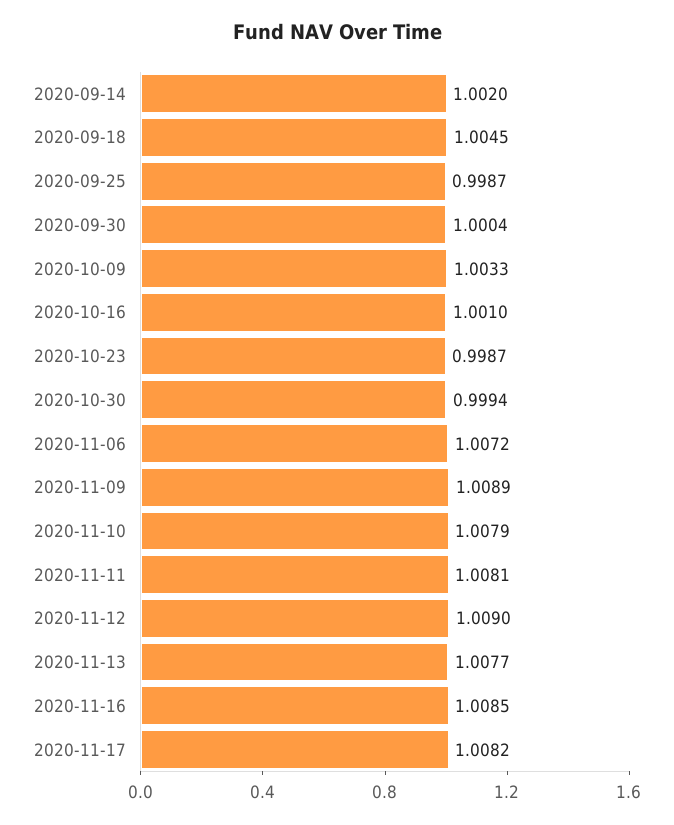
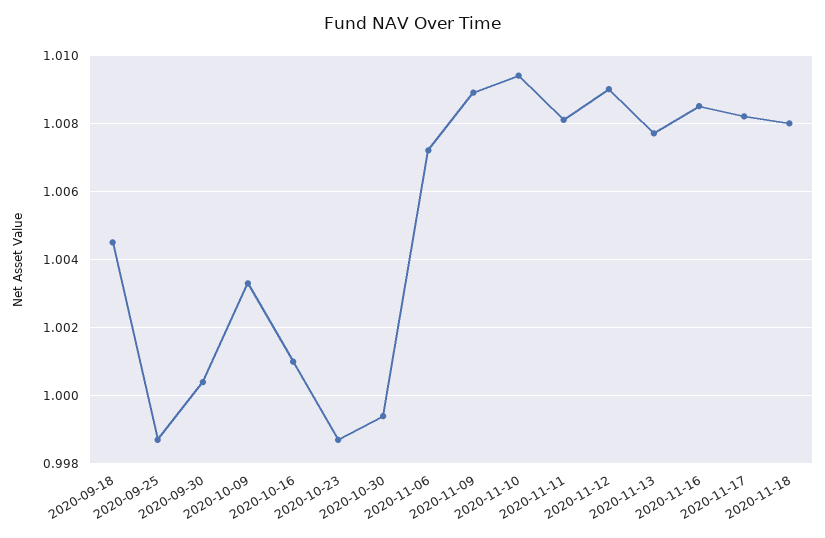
2020-09-14: 1.002 -> none
2020-11-10: 1.0079 -> 1.0095
2020-11-18: none -> 1.008

